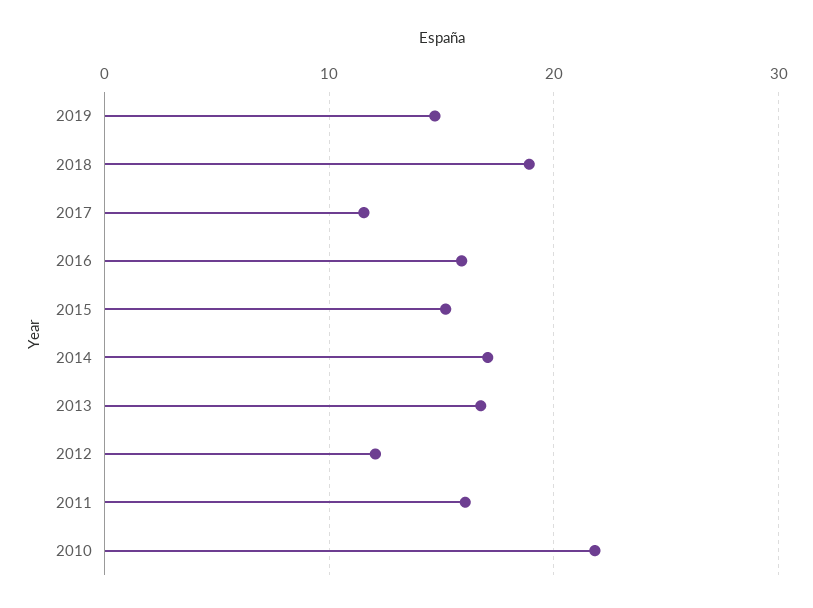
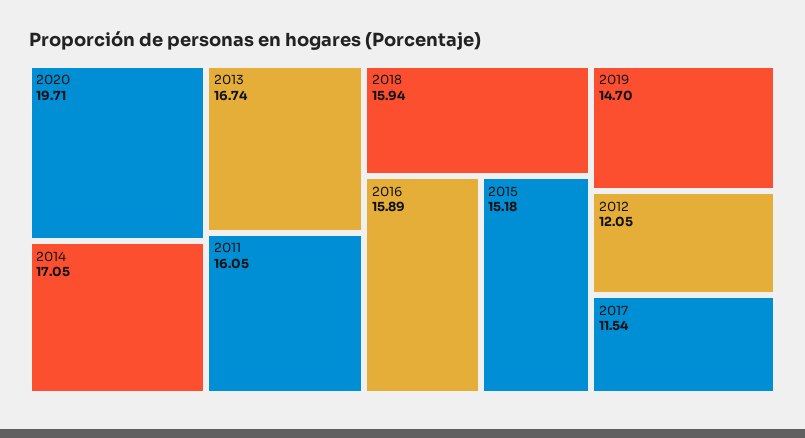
2018: 19 -> 15.94
2010: 22 -> none
2020: none -> 19.71

